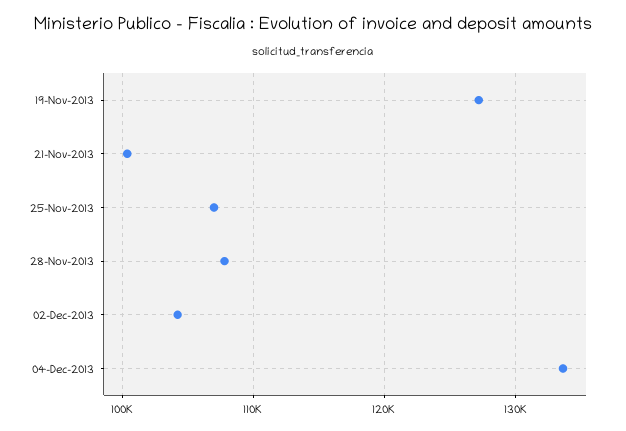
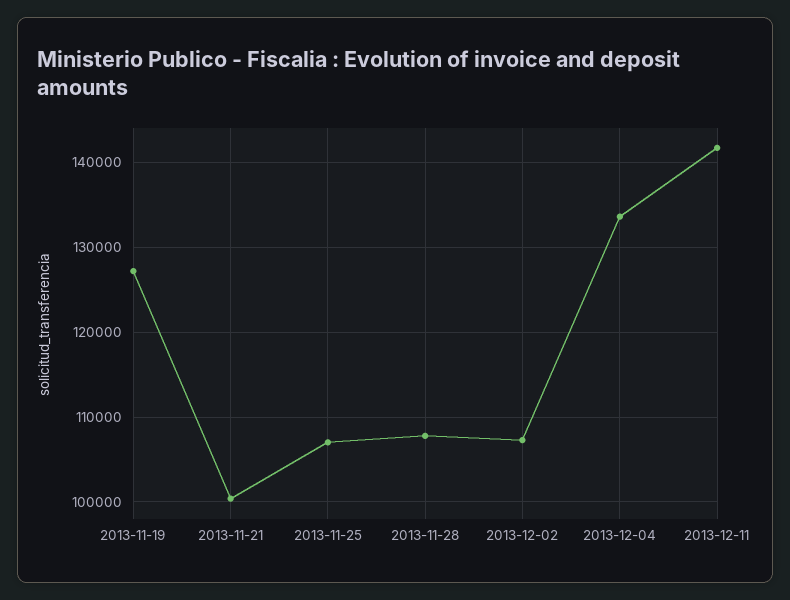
02-Dec-2013: 104000 -> 107000
2013-12-11: none -> 142000

